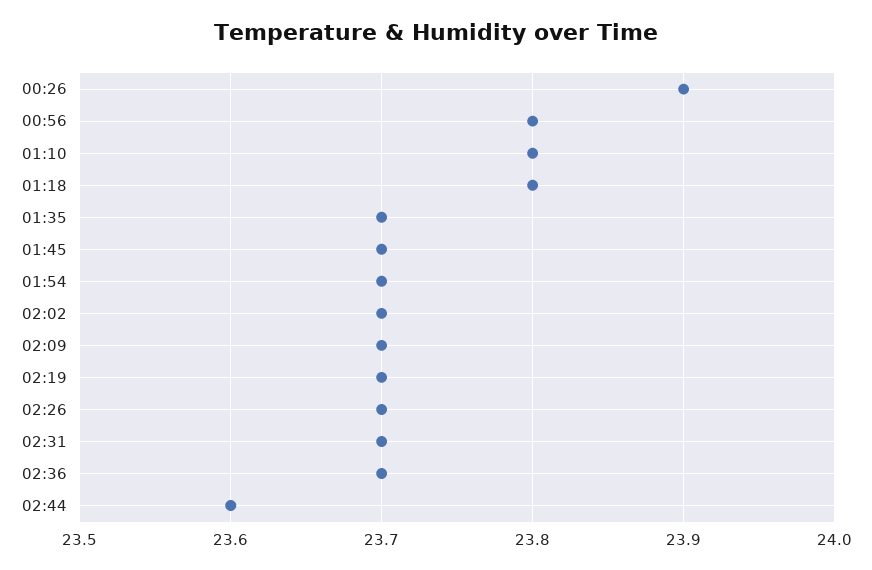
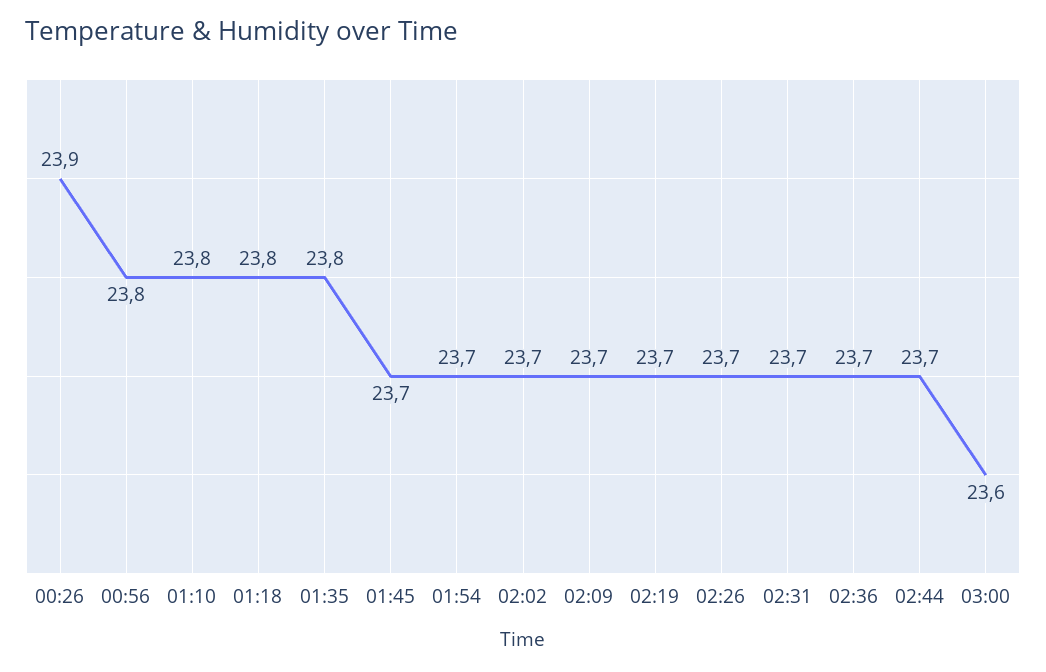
01:35: 23.7 -> 23.8
02:44: 23.6 -> 23.7
03:00: none -> 23.6

